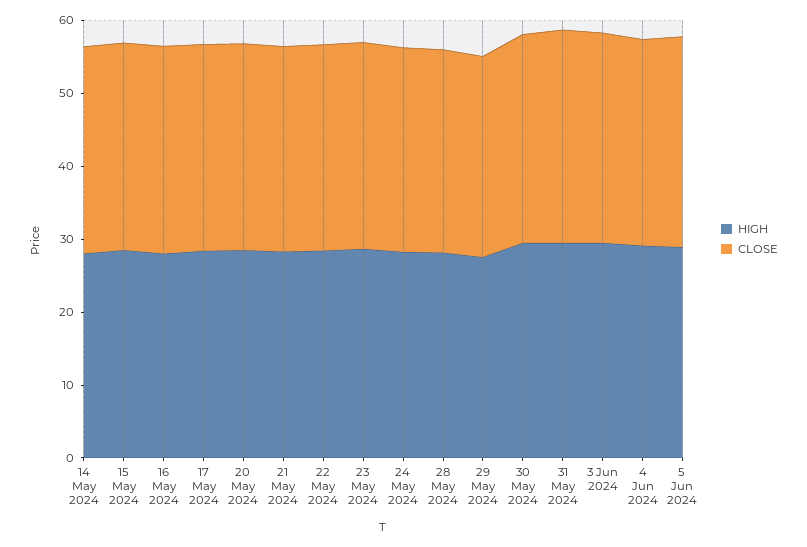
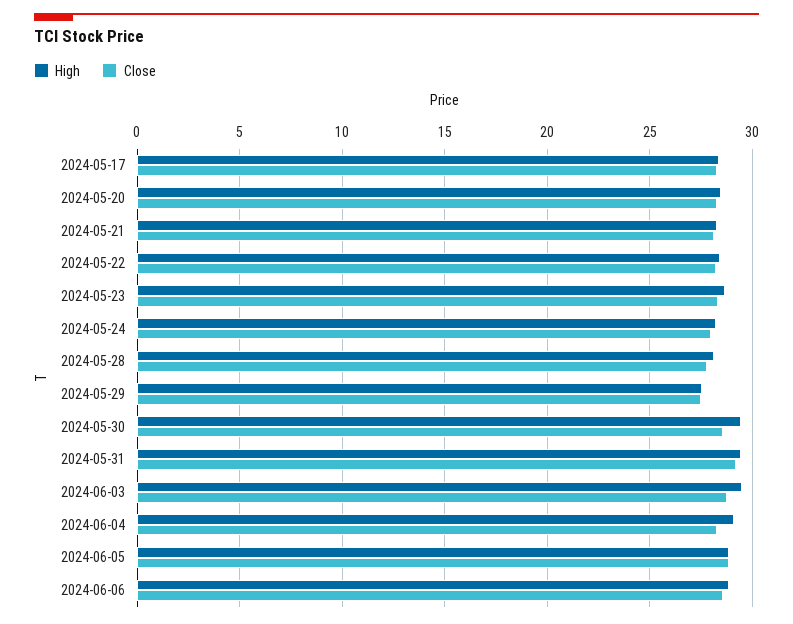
HIGH, 14 May 2024: 28 -> none
CLOSE, 14 May 2024: 28 -> none
HIGH, 15 May 2024: 28 -> none
CLOSE, 15 May 2024: 28 -> none
HIGH, 16 May 2024: 28 -> none
CLOSE, 16 May 2024: 28 -> none
HIGH, 2024-06-06: none -> 29
CLOSE, 2024-06-06: none -> 28.5

